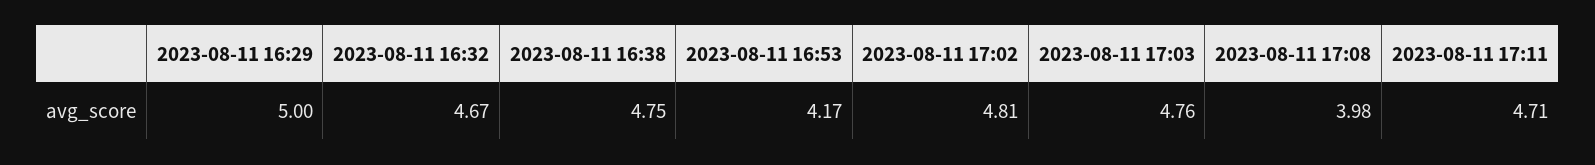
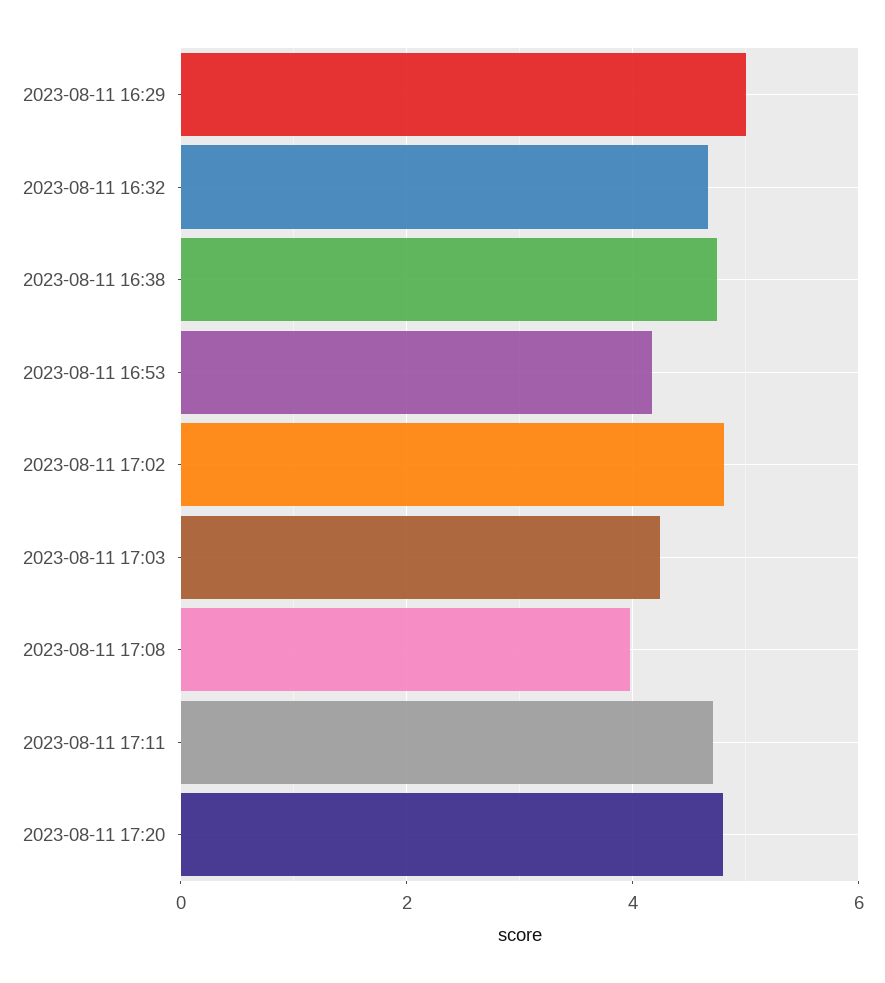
2023-08-11 17:03: 4.76 -> 4.2
2023-08-11 17:20: none -> 4.8

